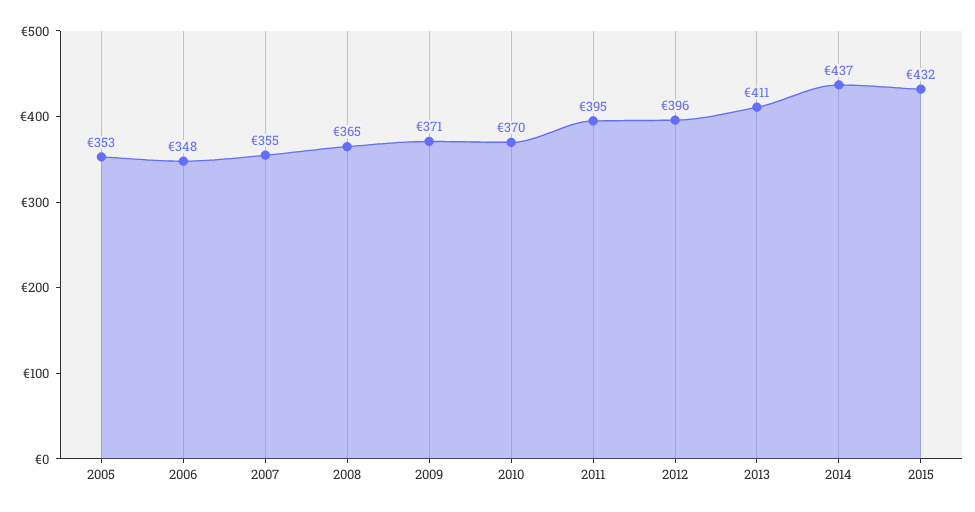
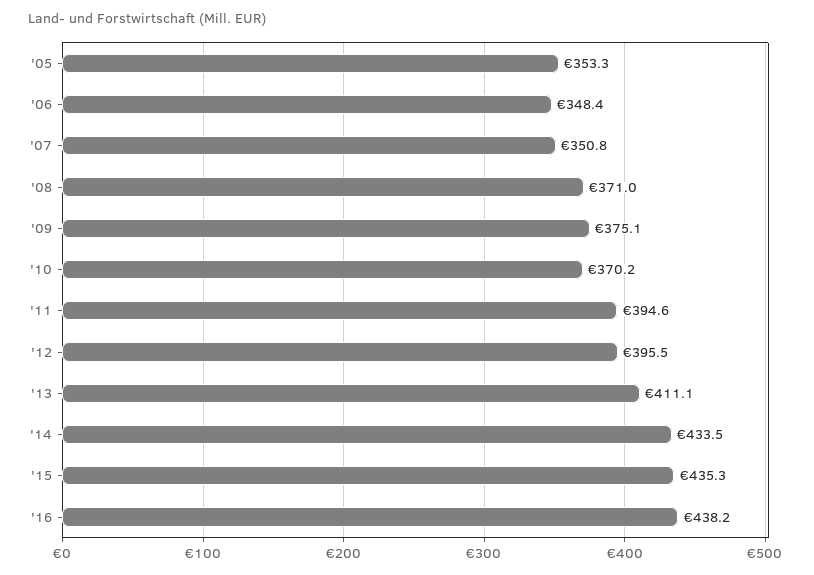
2007: 355 -> 350.8
2008: 365 -> 371
2009: 371 -> 375.1
2014: 437 -> 433.5
2015: 432 -> 435.3
'16: none -> 438.2

